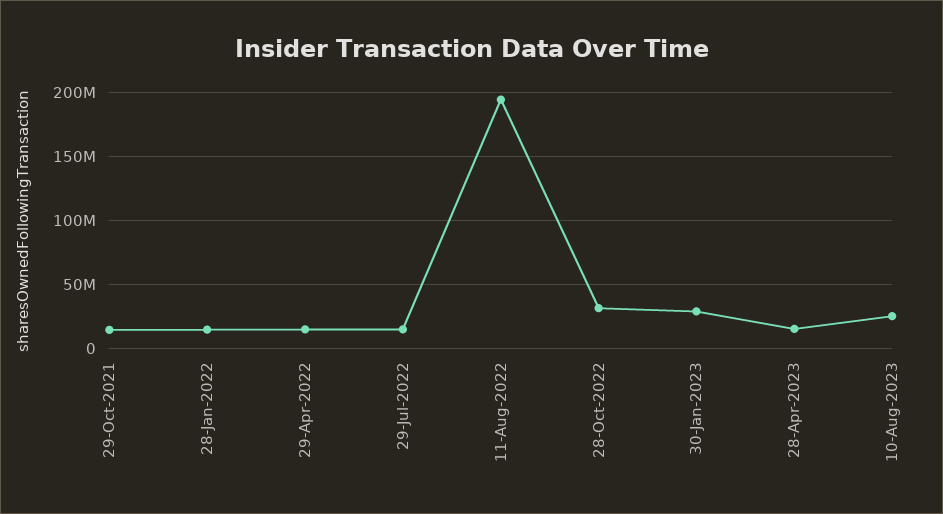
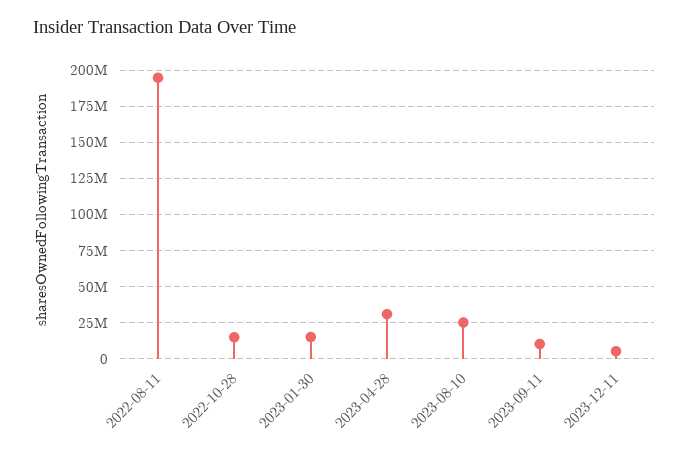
29-Oct-2021: 15000000 -> none
28-Jan-2022: 15000000 -> none
29-Apr-2022: 15000000 -> none
29-Jul-2022: 15000000 -> none
28-Oct-2022: 30000000 -> 15000000
30-Jan-2023: 30000000 -> 15000000
28-Apr-2023: 15000000 -> 30000000
2023-09-11: none -> 10000000
2023-12-11: none -> 5000000

